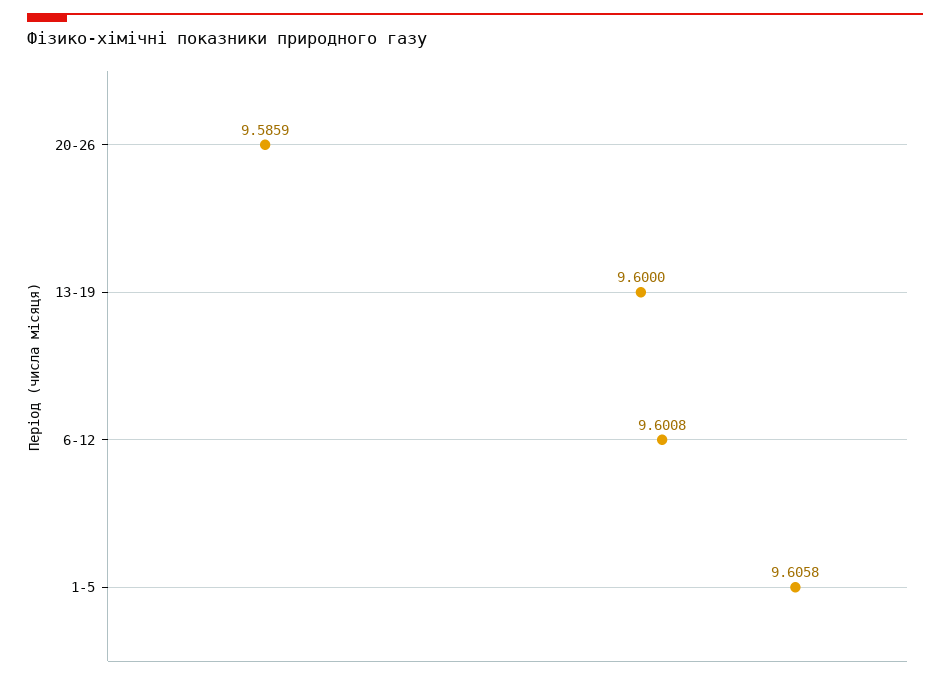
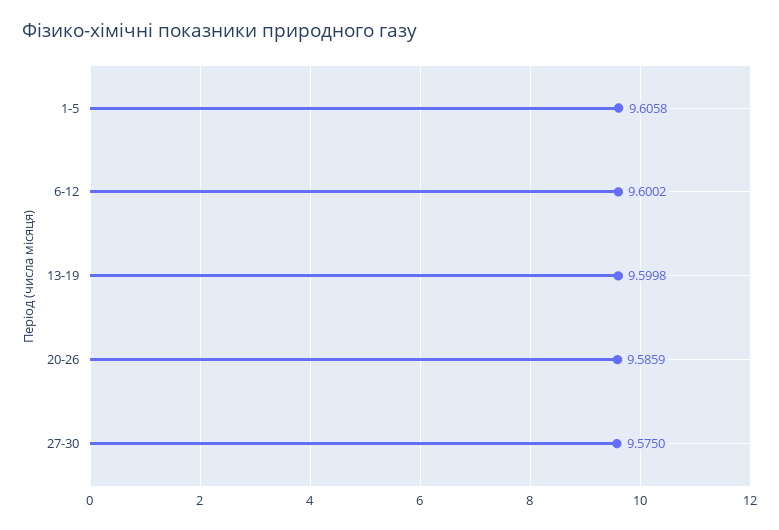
13-19: 9.6 -> 9.5998
6-12: 9.6008 -> 9.6002
27-30: none -> 9.575

